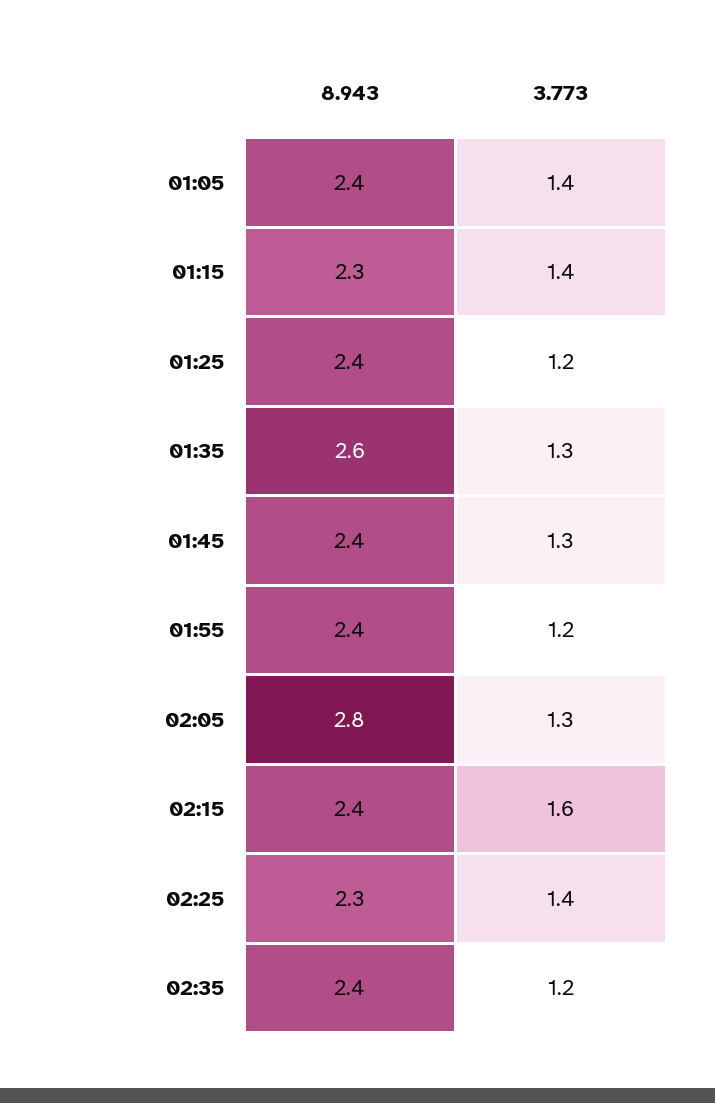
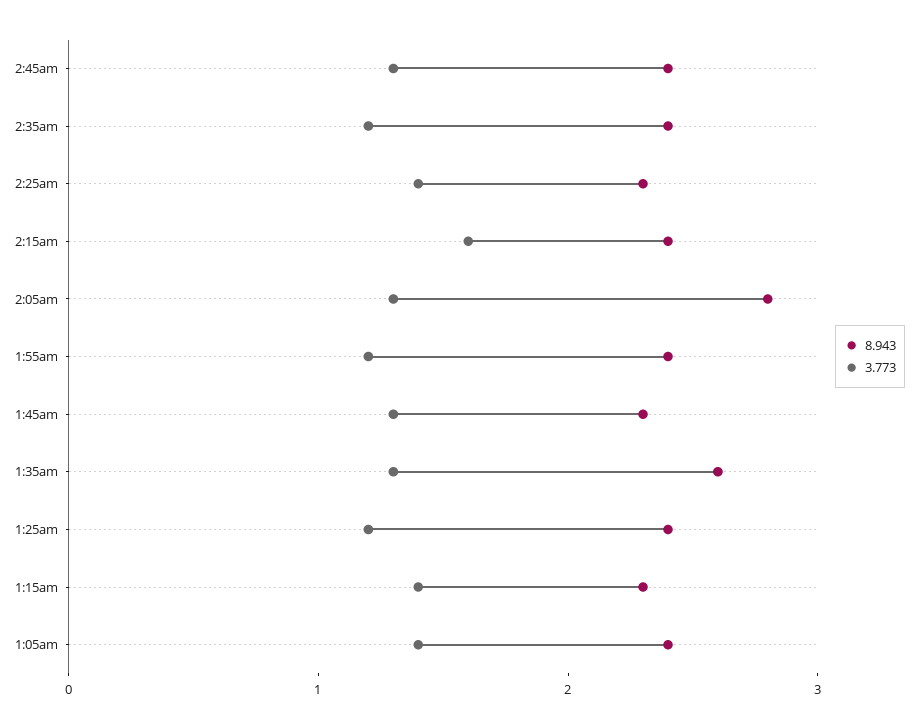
8.943, 01:45: 2.4 -> 2.3
8.943, 2:45am: none -> 2.4
3.773, 2:45am: none -> 1.3

